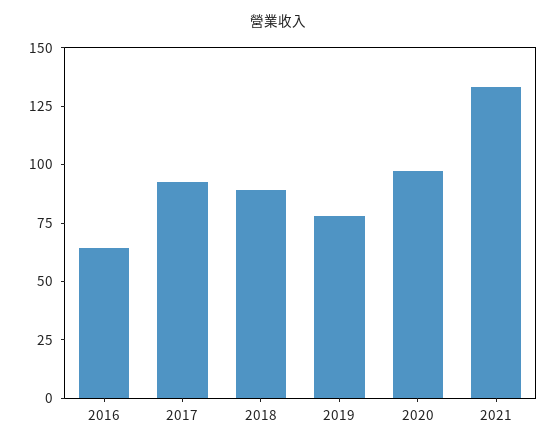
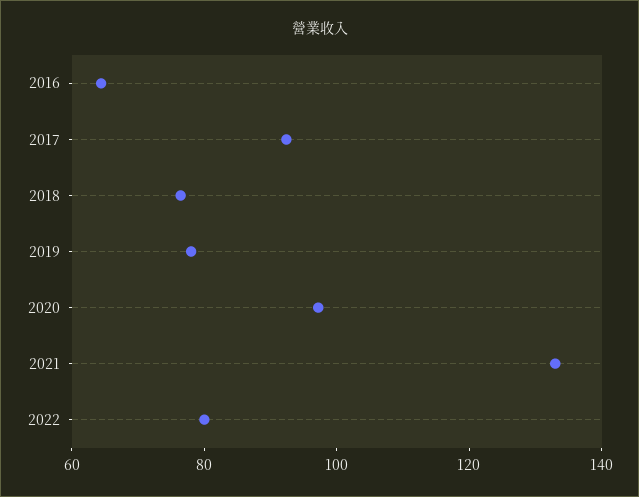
2018: 90 -> 75
2022: none -> 80

